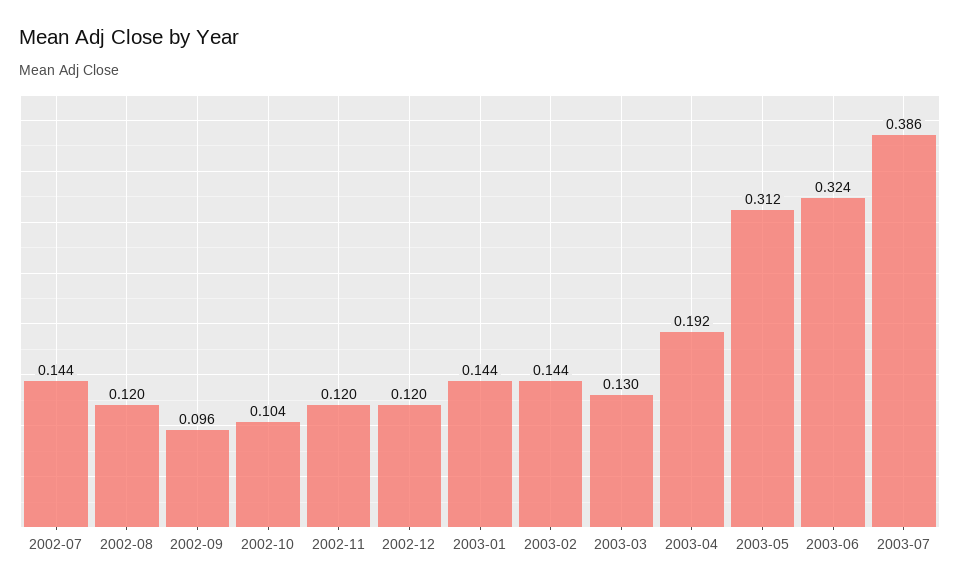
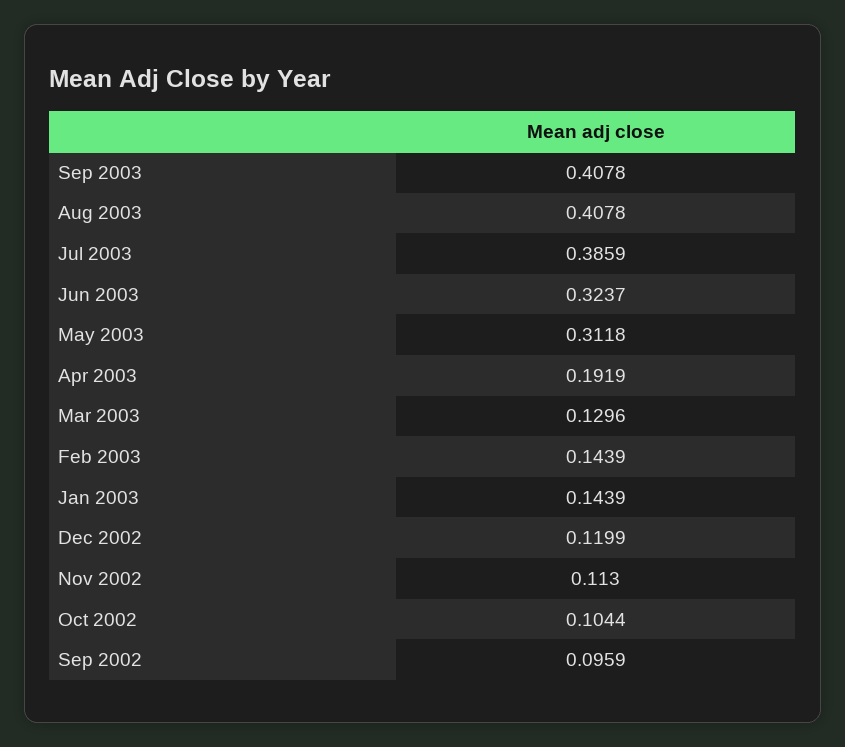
2002-07: 0.144 -> none
2002-08: 0.12 -> none
2002-11: 0.12 -> 0.113
Sep 2003: none -> 0.4078
Aug 2003: none -> 0.4078

